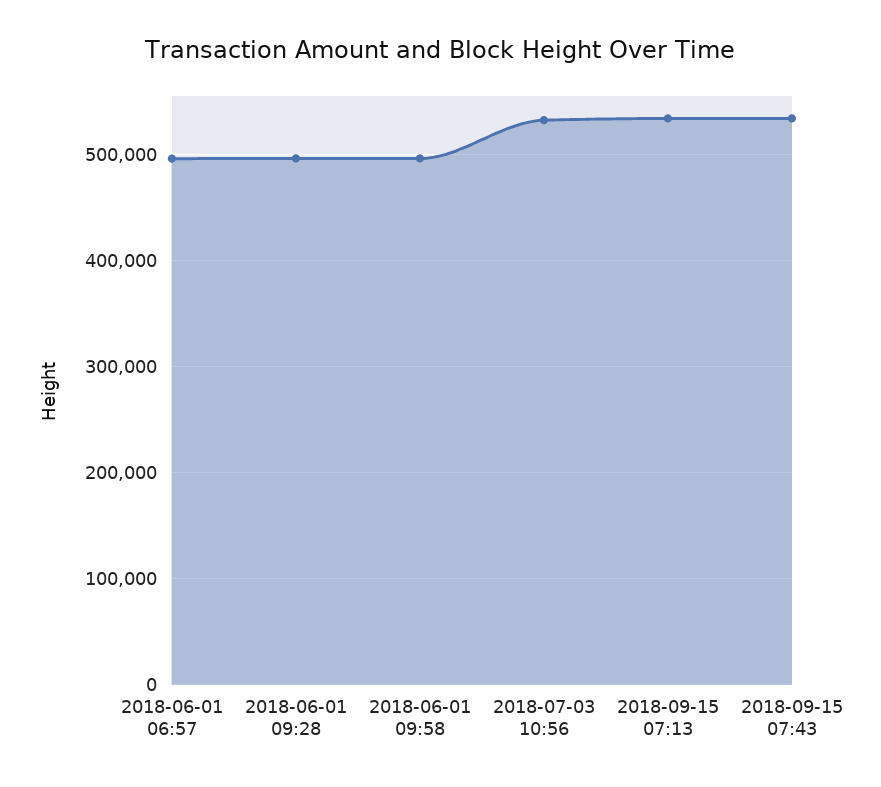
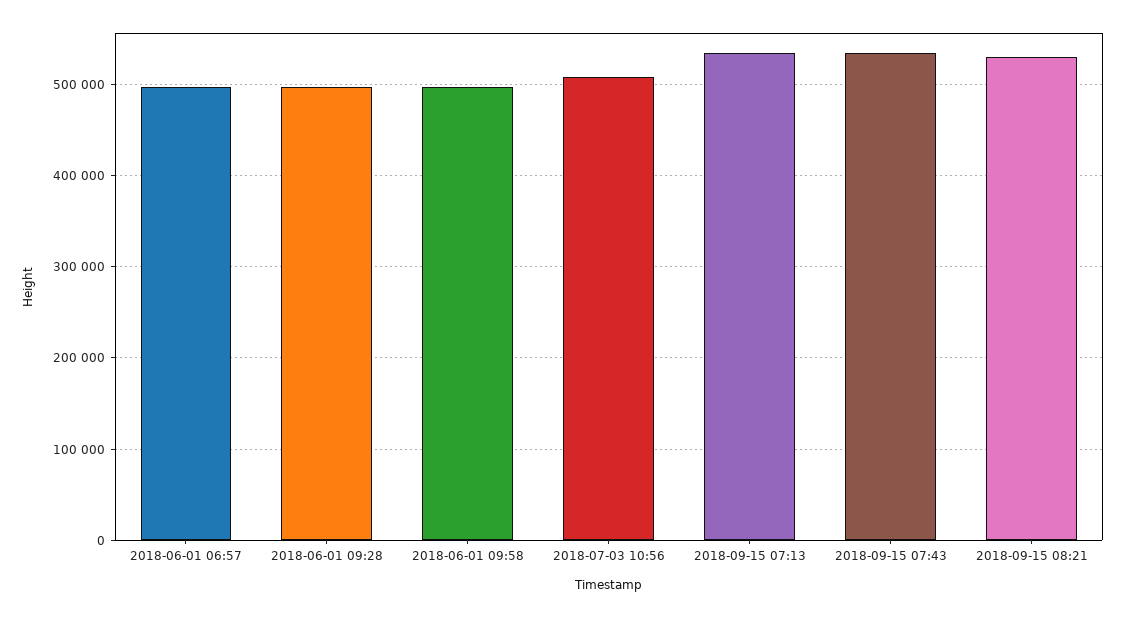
2018-07-03 10:56: 530000 -> 510000
2018-09-15 08:21: none -> 530000

